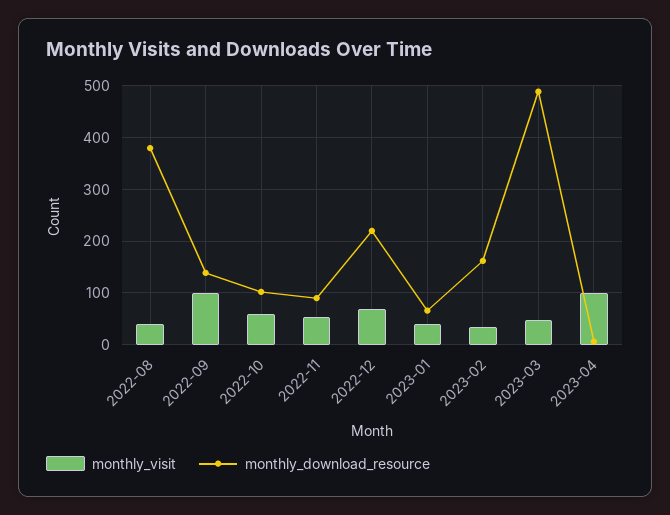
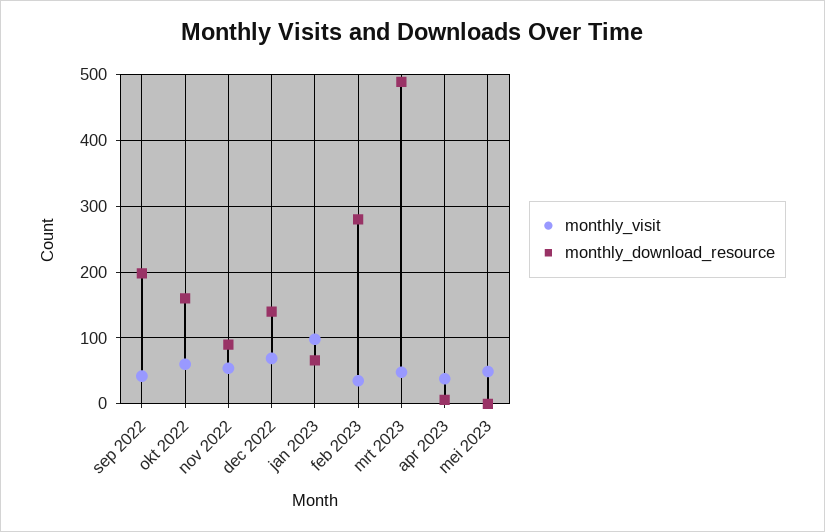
monthly_visit, 2022-08: 40 -> none
monthly_download_resource, 2022-08: 380 -> none
monthly_visit, 2022-09: 100 -> 40
monthly_download_resource, 2022-09: 140 -> 200
monthly_download_resource, 2022-10: 100 -> 160
monthly_download_resource, 2022-12: 220 -> 140
monthly_visit, 2023-01: 40 -> 100
monthly_download_resource, 2023-02: 160 -> 280
monthly_visit, 2023-04: 100 -> 40
monthly_visit, mei 2023: none -> 50
monthly_download_resource, mei 2023: none -> 0

